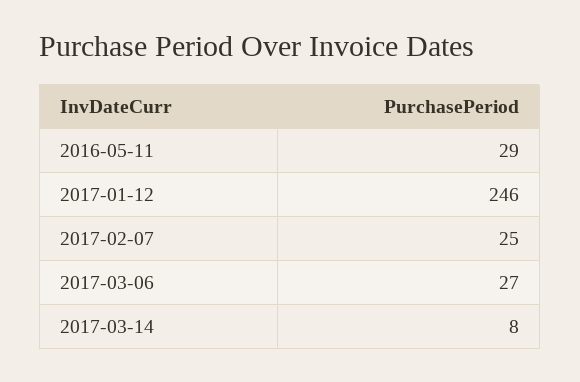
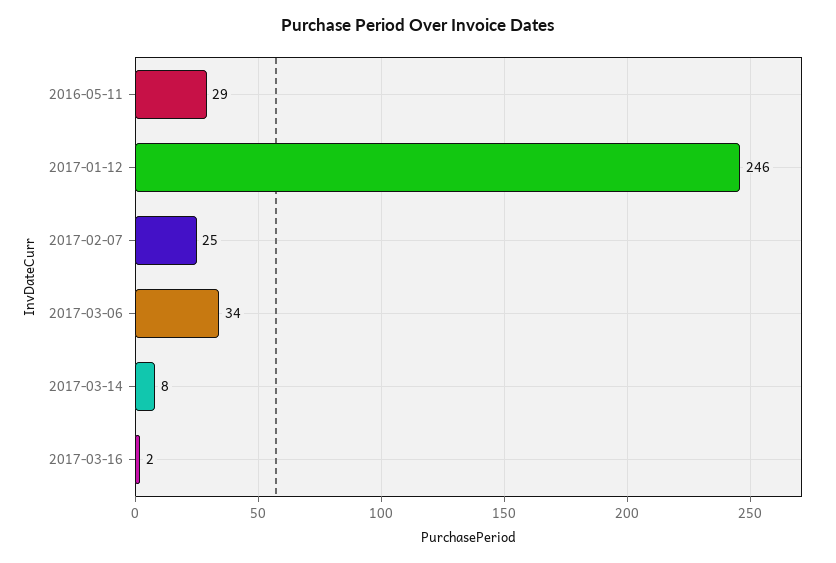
2017-03-06: 27 -> 34
2017-03-16: none -> 2

